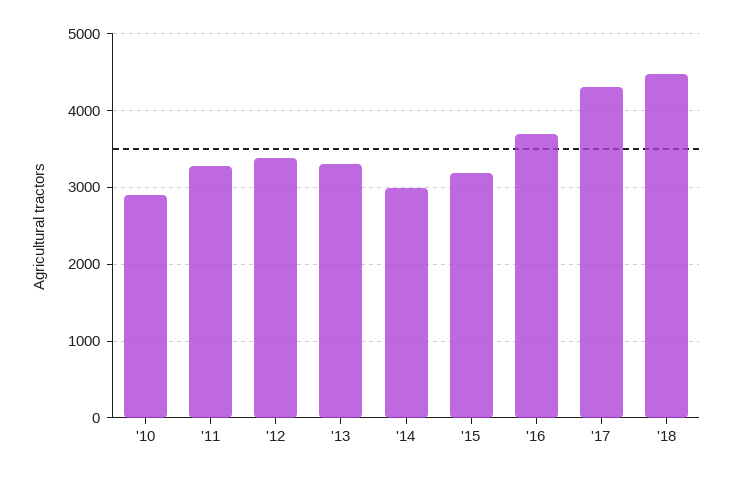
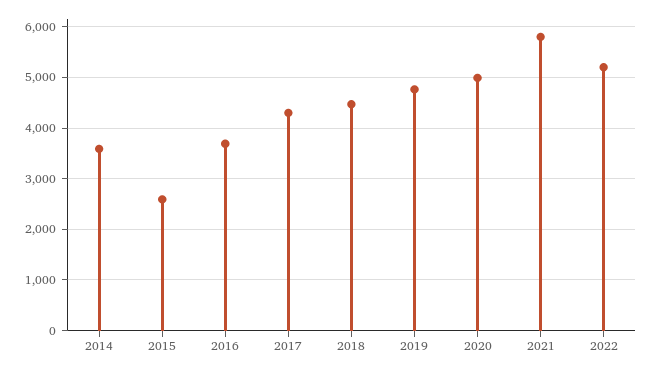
'10: 2900 -> none
'11: 3300 -> none
'12: 3400 -> none
'13: 3300 -> none
'14: 3000 -> 3600
'15: 3200 -> 2600
2019: none -> 4800
2020: none -> 5000
2021: none -> 5800
2022: none -> 5200

